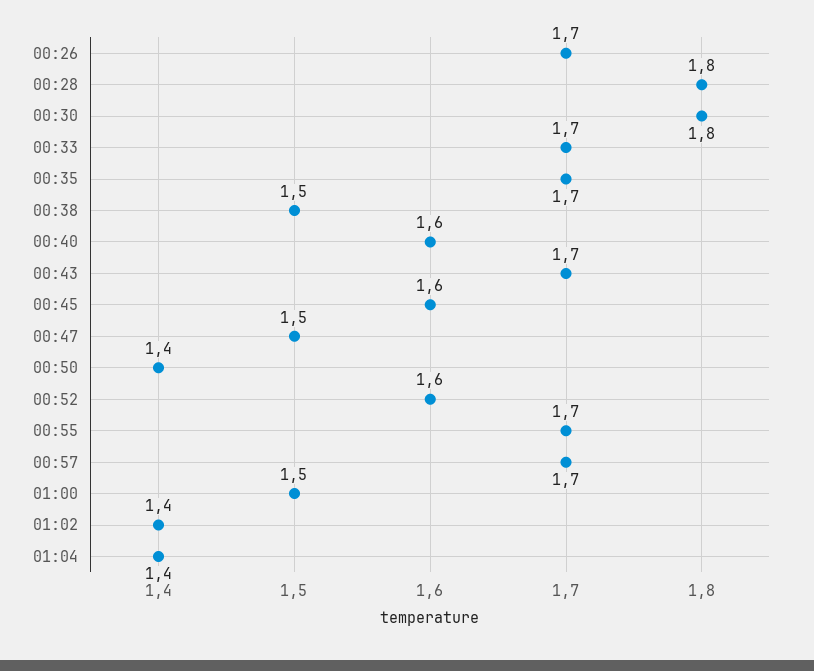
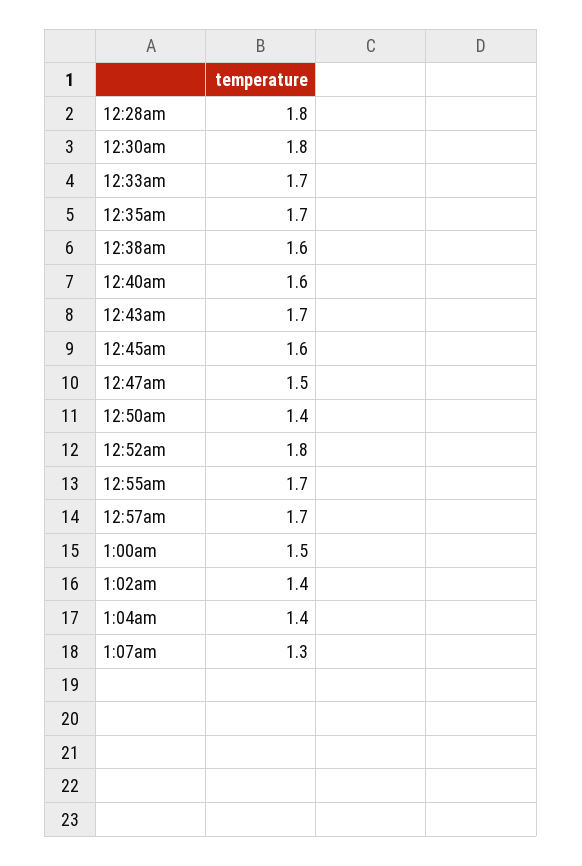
00:26: 1.7 -> none
00:38: 1.5 -> 1.6
00:52: 1.6 -> 1.8
1:07am: none -> 1.3

